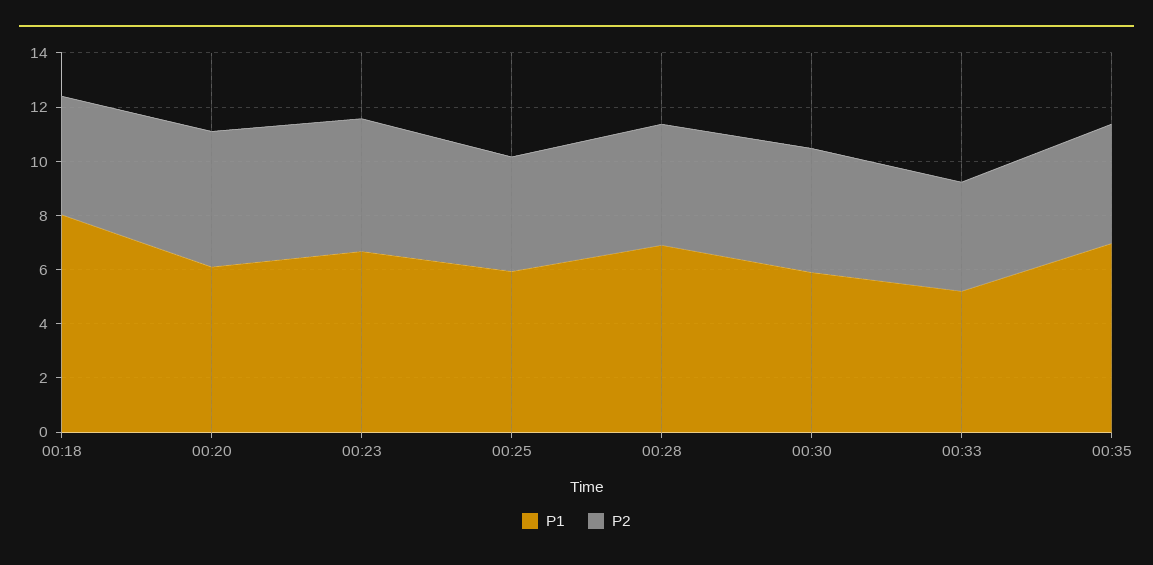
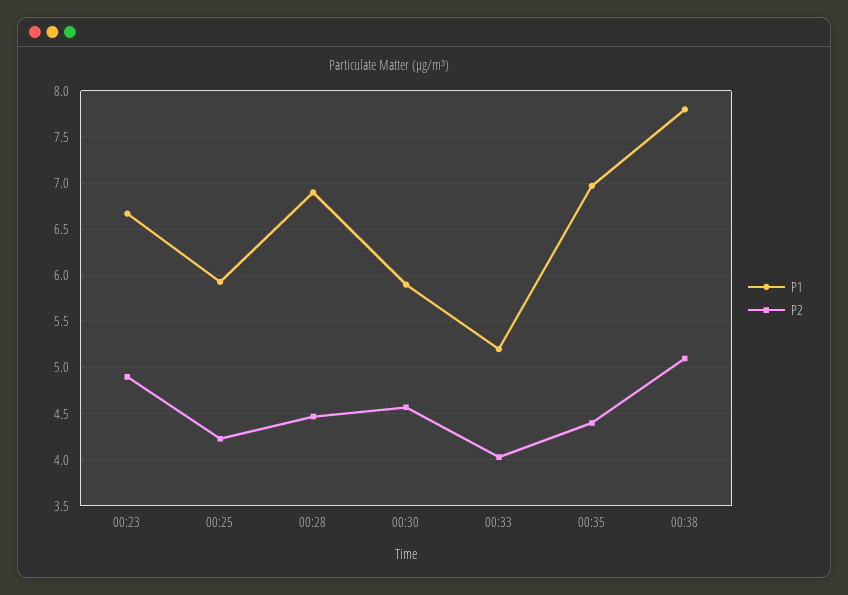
P1, 00:18: 8 -> none
P2, 00:18: 4.5 -> none
P1, 00:20: 6 -> none
P2, 00:20: 5 -> none
P1, 00:38: none -> 7.8
P2, 00:38: none -> 5.1

